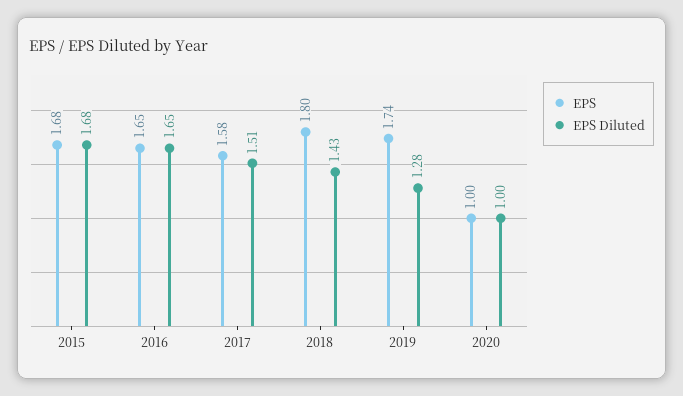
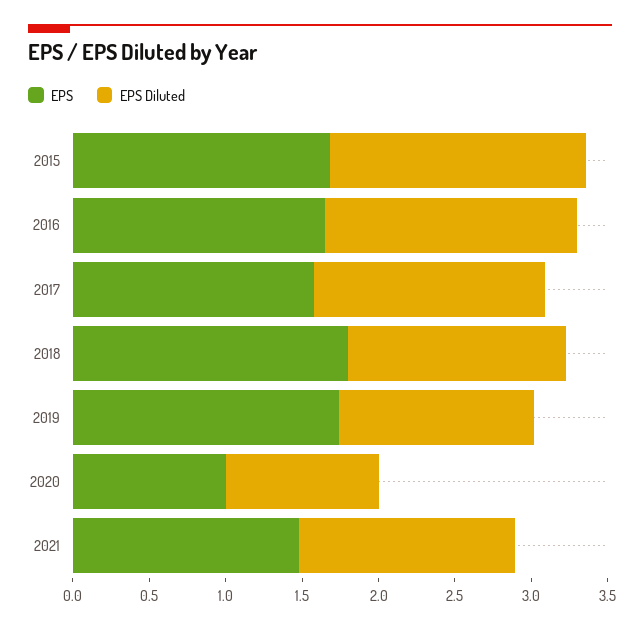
EPS, 2021: none -> 1.5
EPS Diluted, 2021: none -> 1.4

